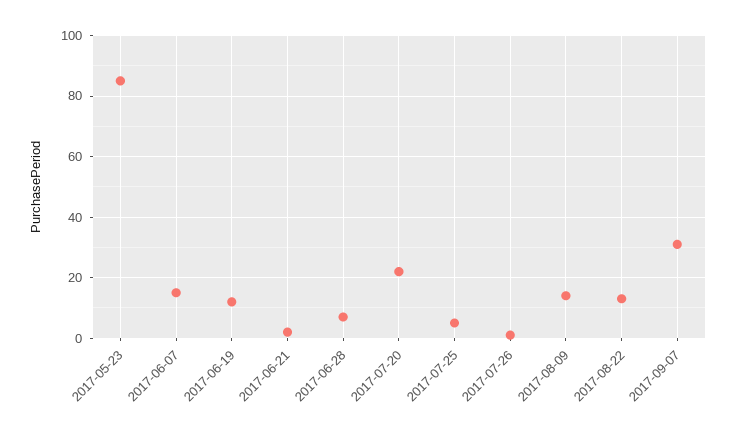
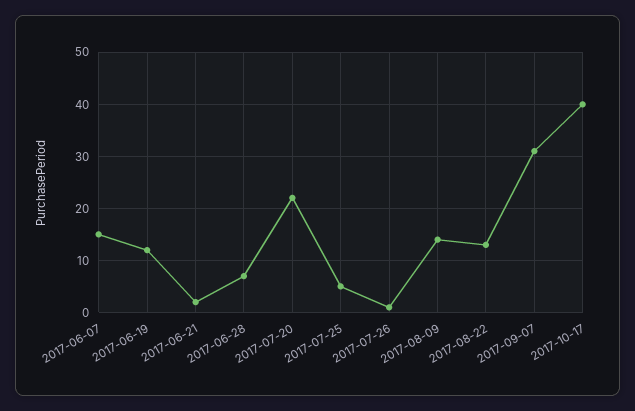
2017-05-23: 85 -> none
2017-10-17: none -> 40

